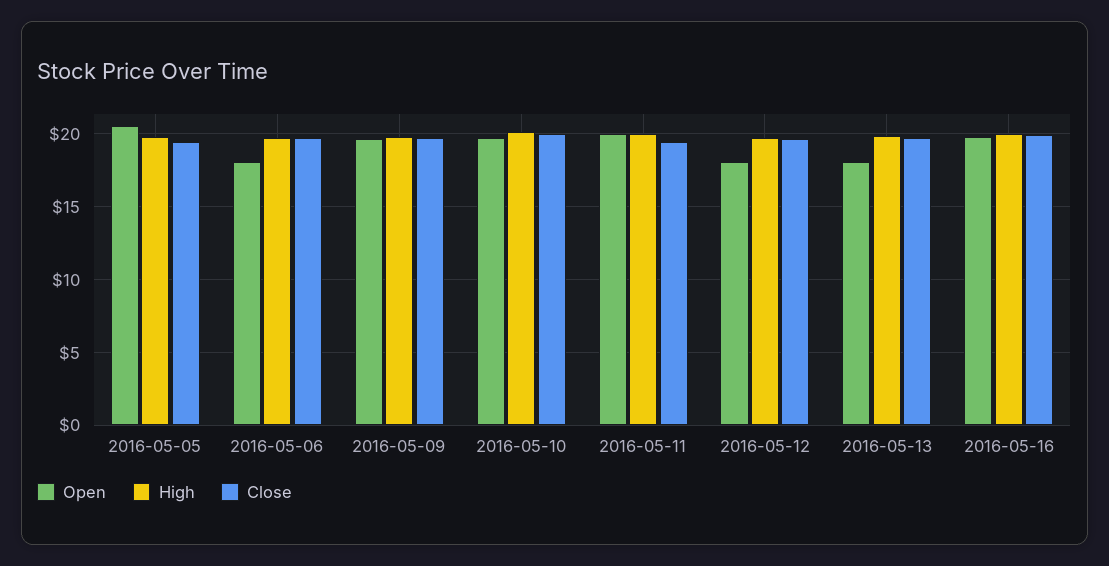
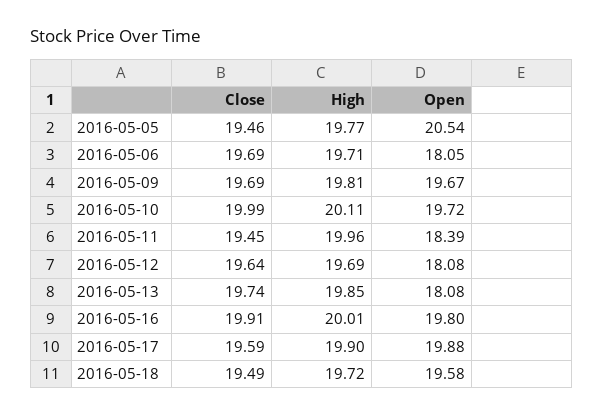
Open, 2016-05-11: 20 -> 18.39
Close, 2016-05-17: none -> 19.59
High, 2016-05-17: none -> 19.9
Open, 2016-05-17: none -> 19.88
Close, 2016-05-18: none -> 19.49
High, 2016-05-18: none -> 19.72
Open, 2016-05-18: none -> 19.58

